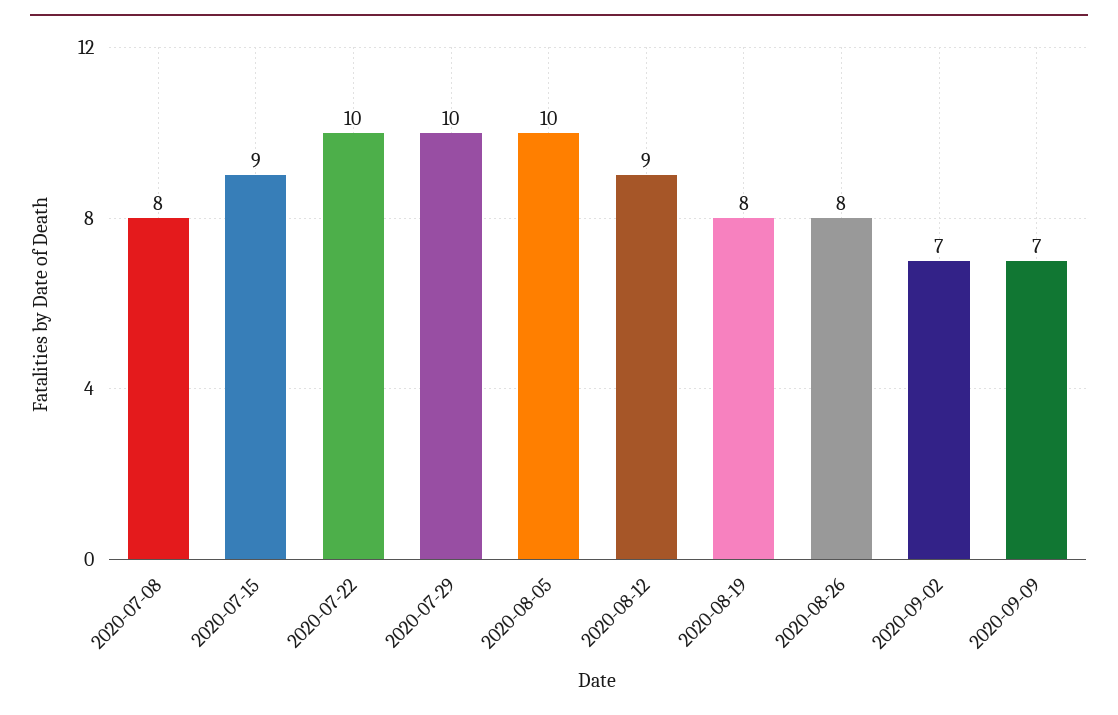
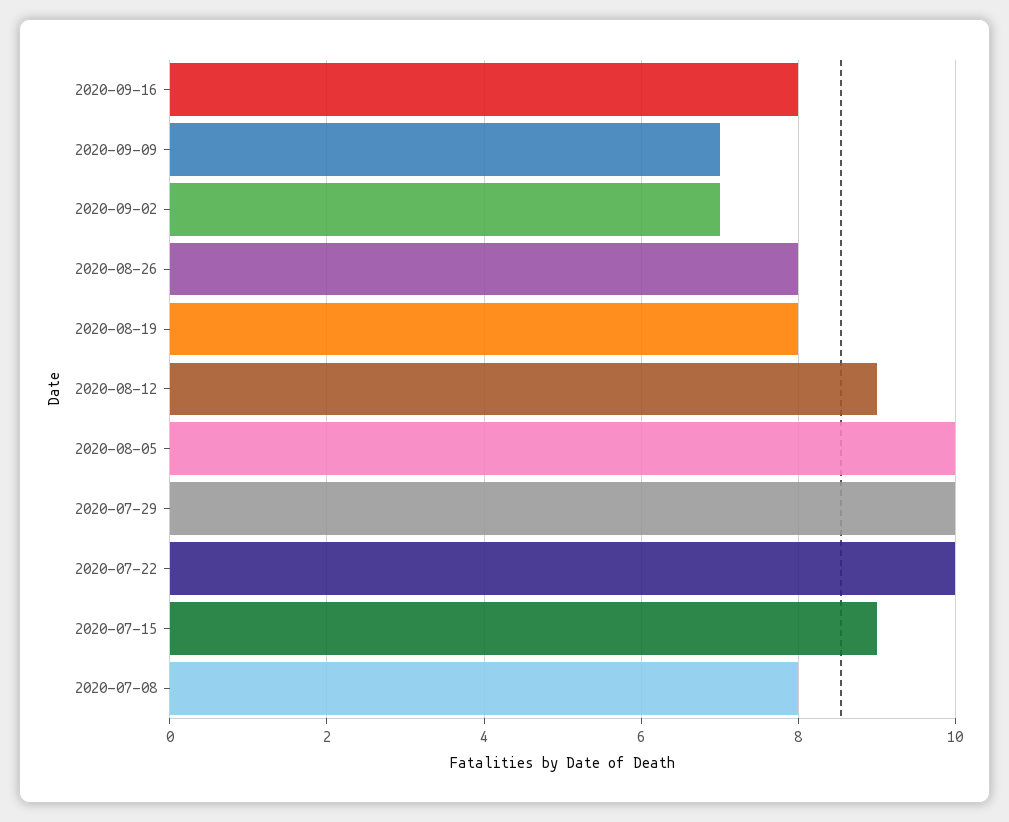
2020-09-16: none -> 8

